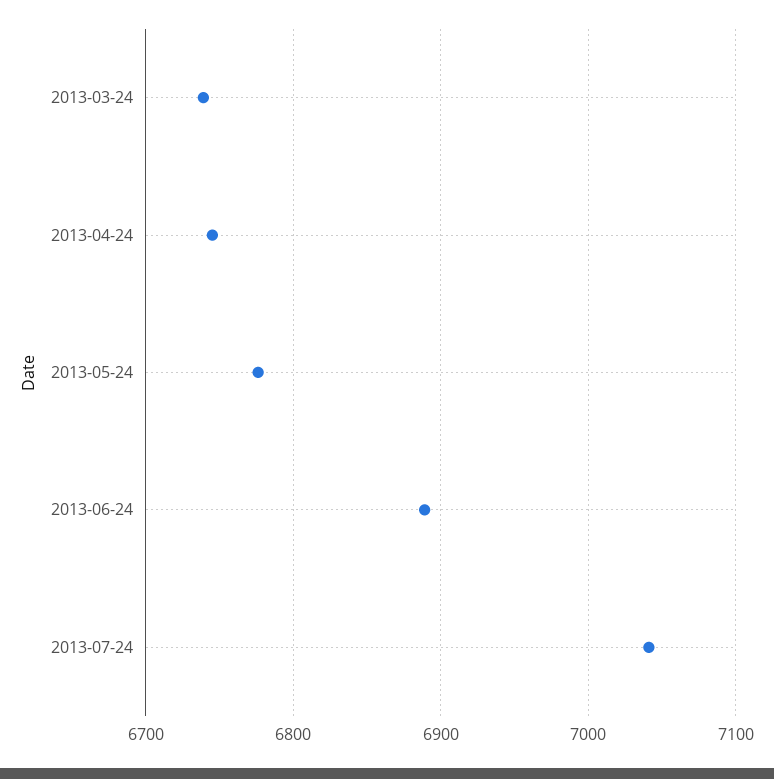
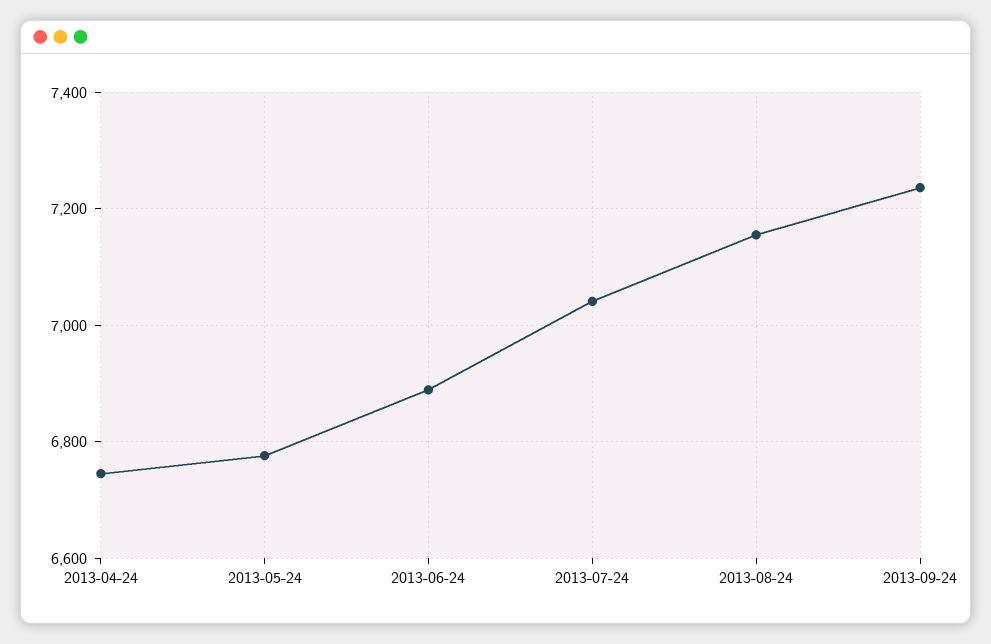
2013-03-24: 6740 -> none
2013-08-24: none -> 7160
2013-09-24: none -> 7240

